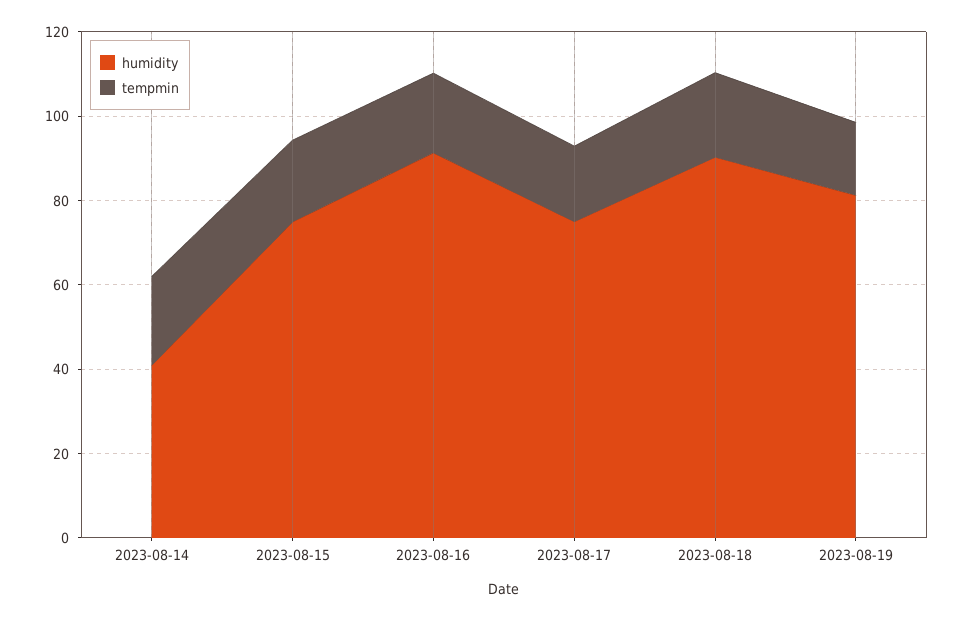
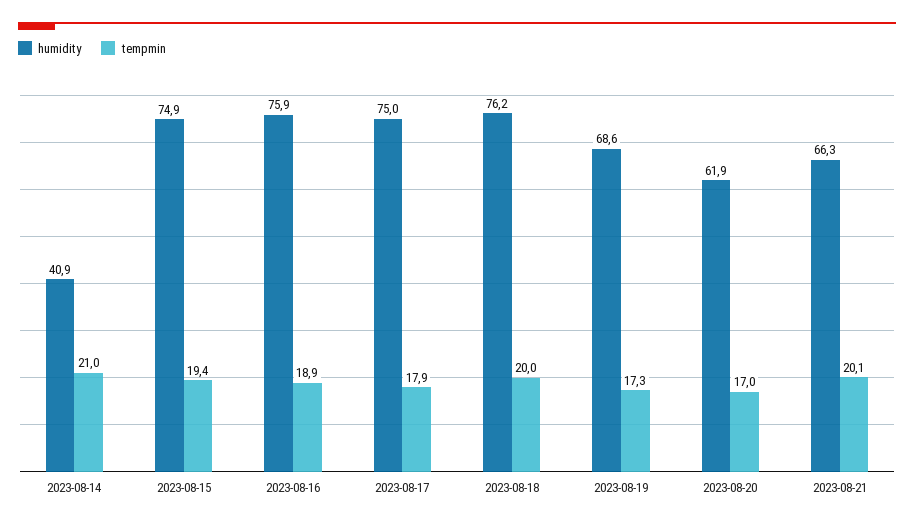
humidity, 2023-08-16: 90 -> 75.9
humidity, 2023-08-18: 90 -> 76.2
humidity, 2023-08-19: 80 -> 68.6
humidity, 2023-08-20: none -> 61.9
tempmin, 2023-08-20: none -> 17
humidity, 2023-08-21: none -> 66.3
tempmin, 2023-08-21: none -> 20.1

